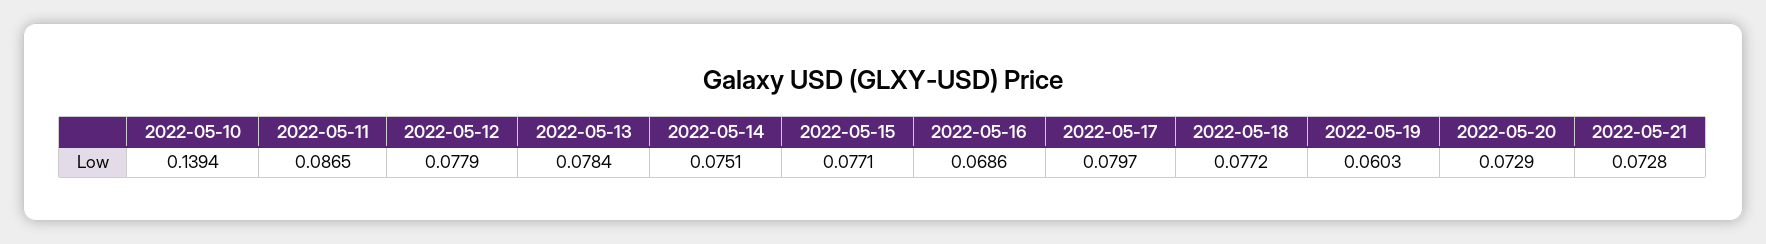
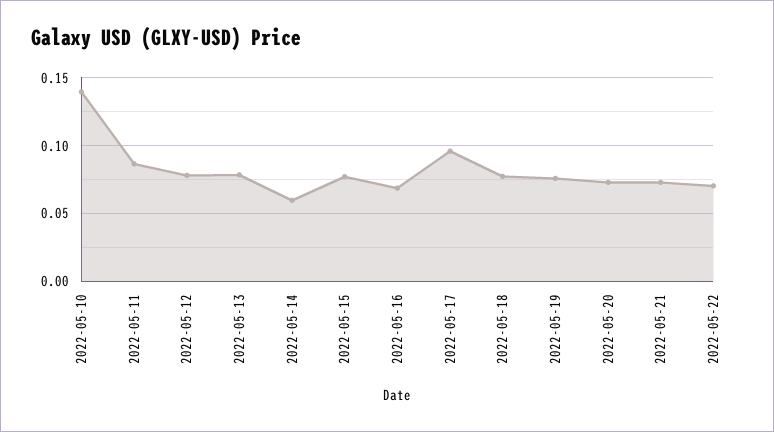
2022-05-14: 0.0751 -> 0.06
2022-05-17: 0.0797 -> 0.095
2022-05-19: 0.0603 -> 0.075
2022-05-22: none -> 0.07

